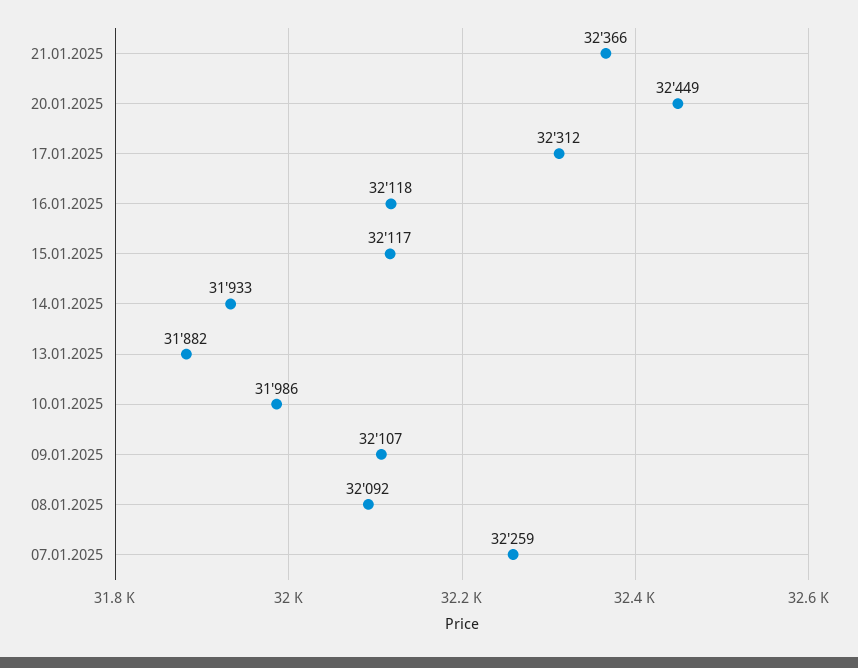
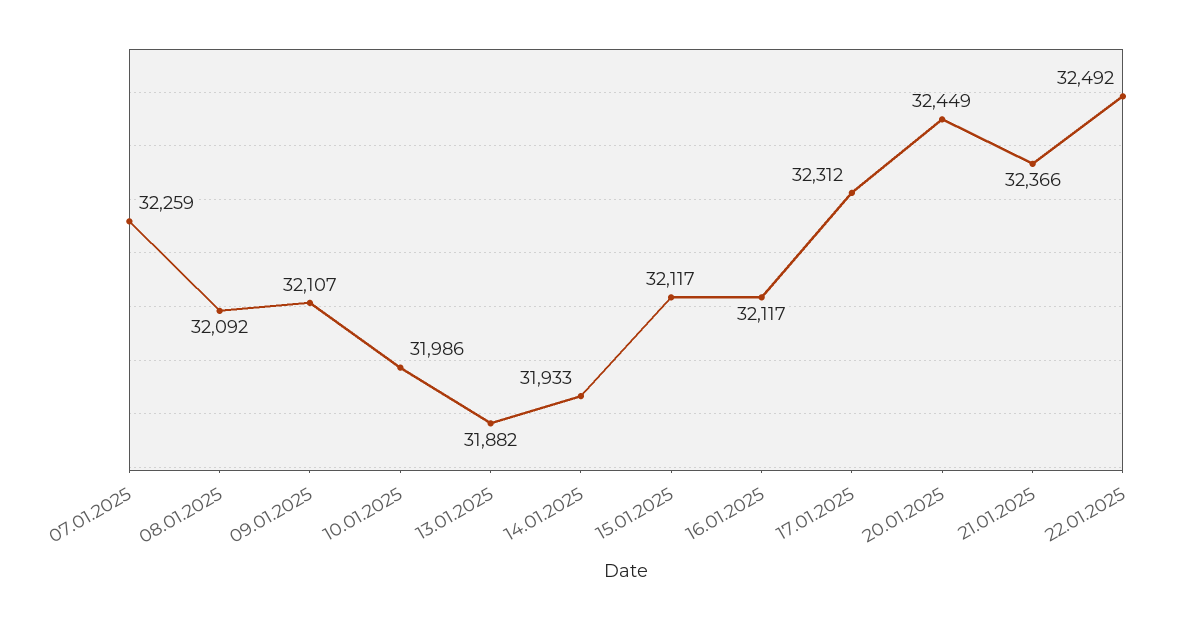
16.01.2025: 32118 -> 32117
22.01.2025: none -> 32492

